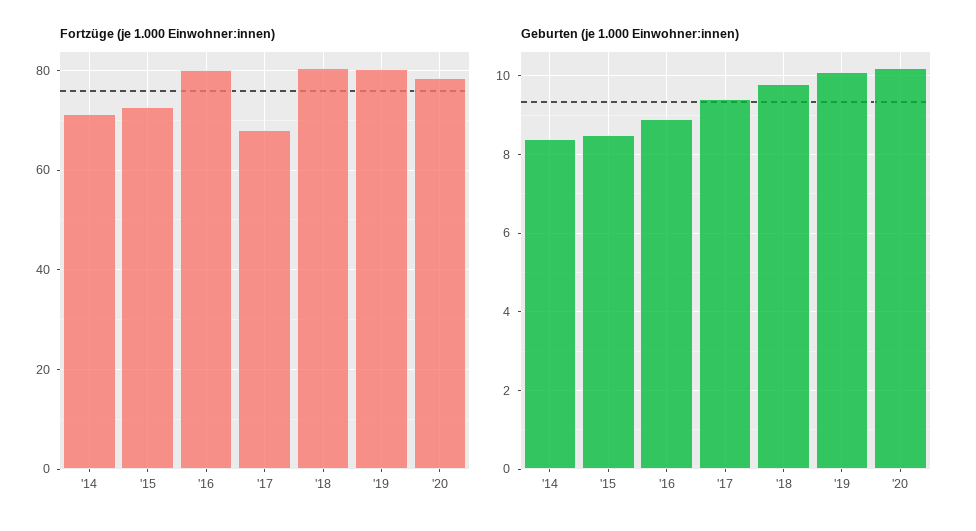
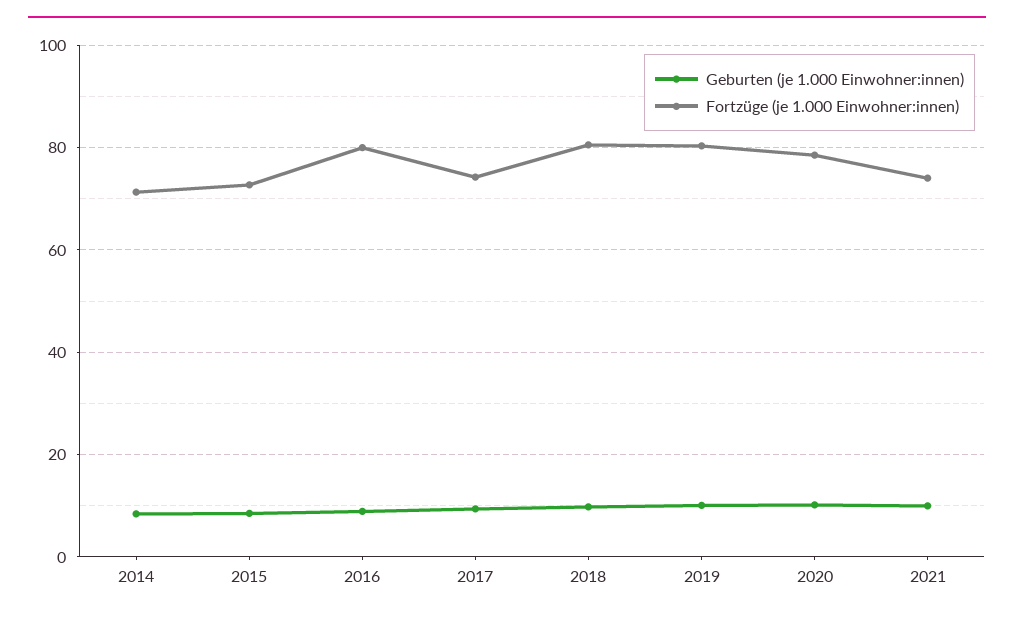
Fortzüge (je 1.000 Einwohner:innen), '17: 68 -> 74
Geburten (je 1.000 Einwohner:innen), 2021: none -> 10
Fortzüge (je 1.000 Einwohner:innen), 2021: none -> 74

